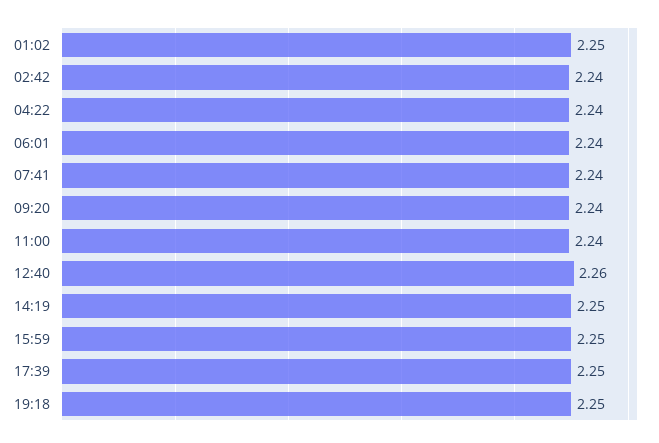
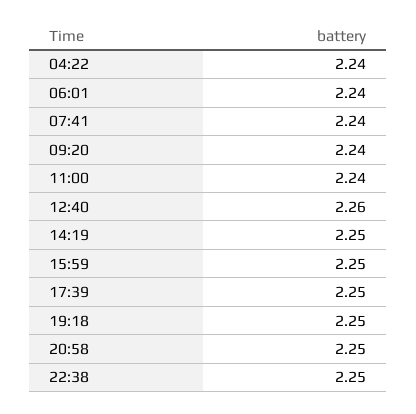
01:02: 2.25 -> none
02:42: 2.24 -> none
20:58: none -> 2.25
22:38: none -> 2.25

